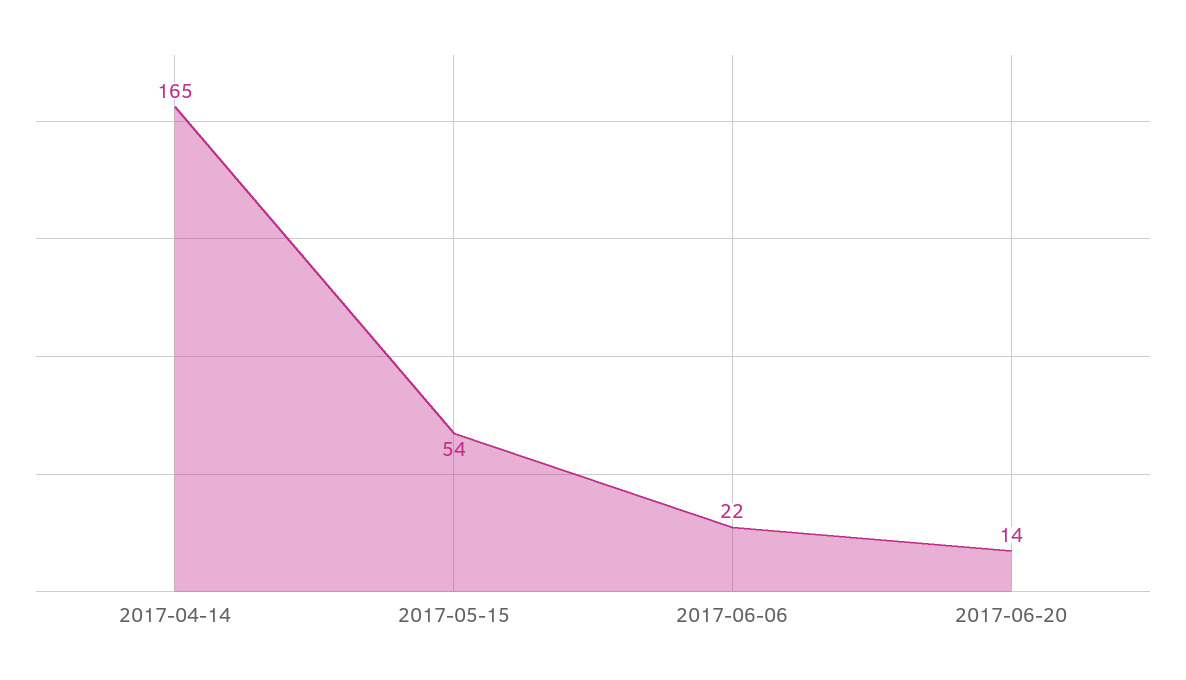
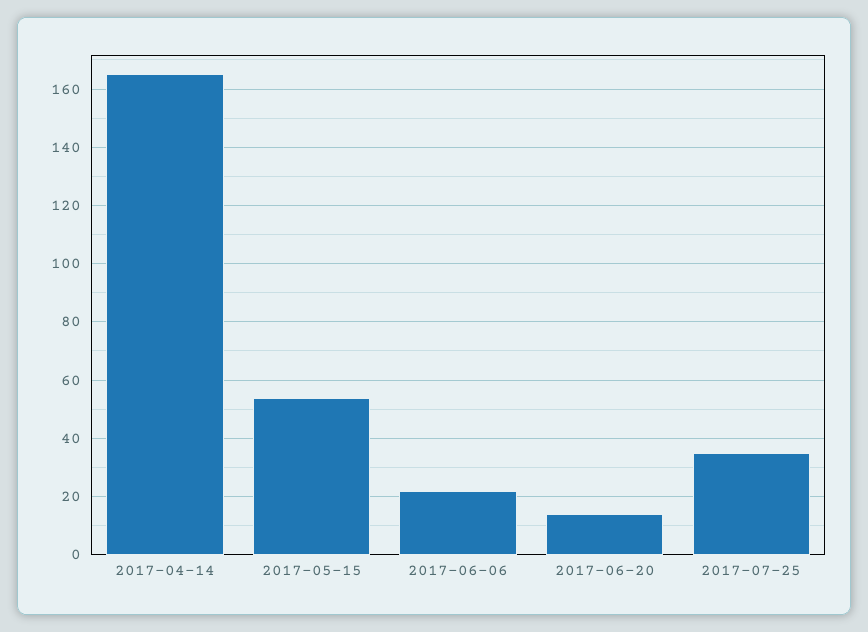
2017-07-25: none -> 35

